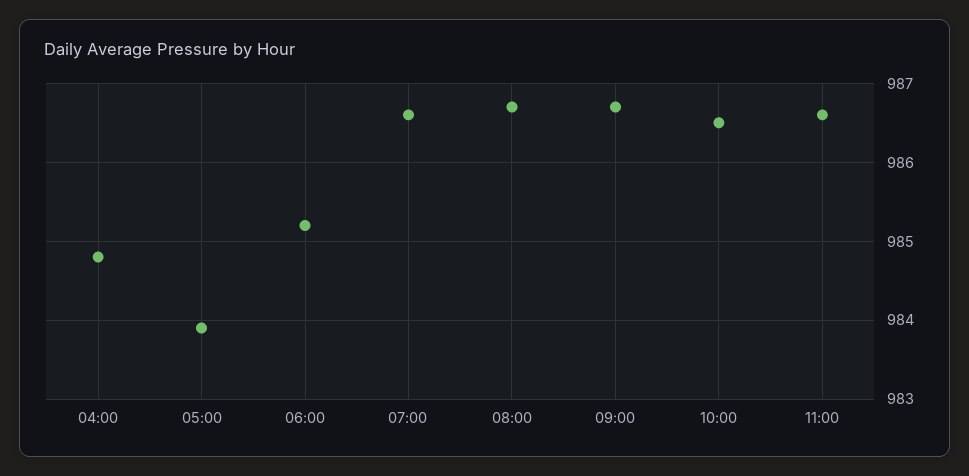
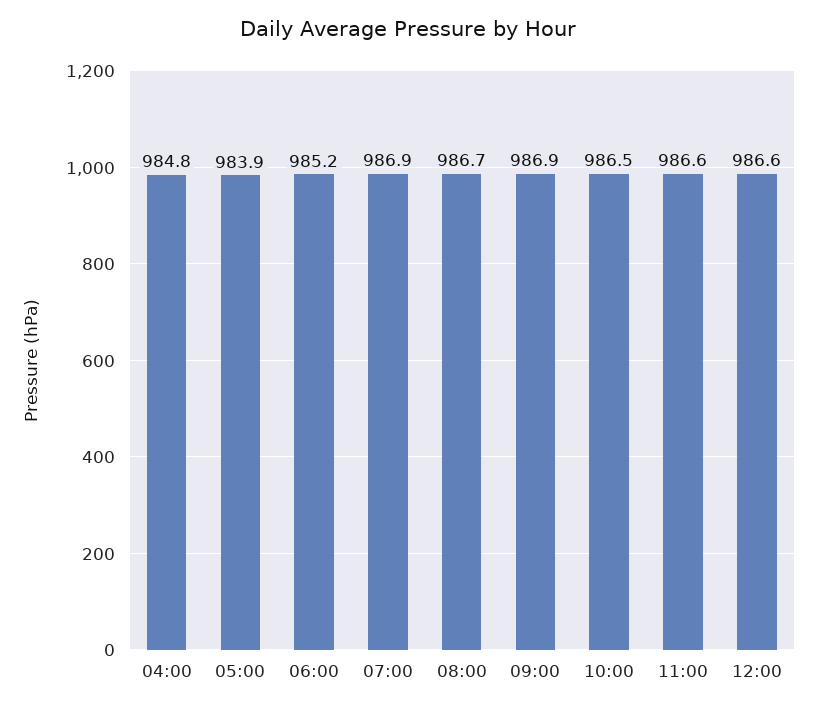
07:00: 986.6 -> 986.9
09:00: 986.7 -> 986.9
12:00: none -> 986.6

